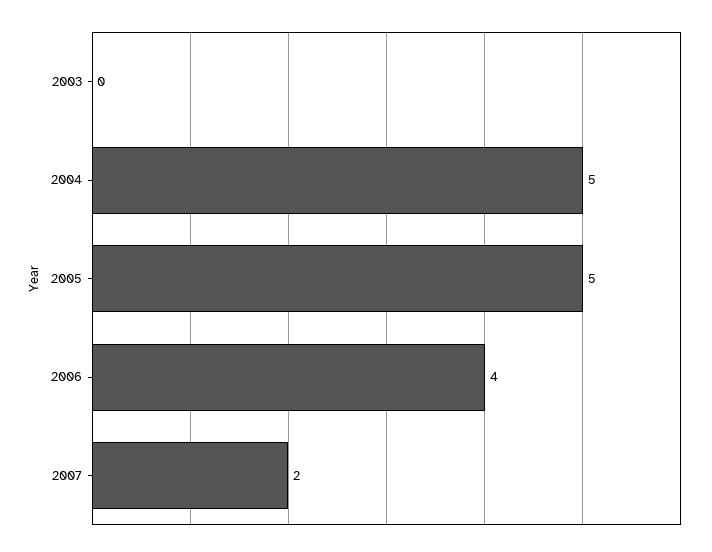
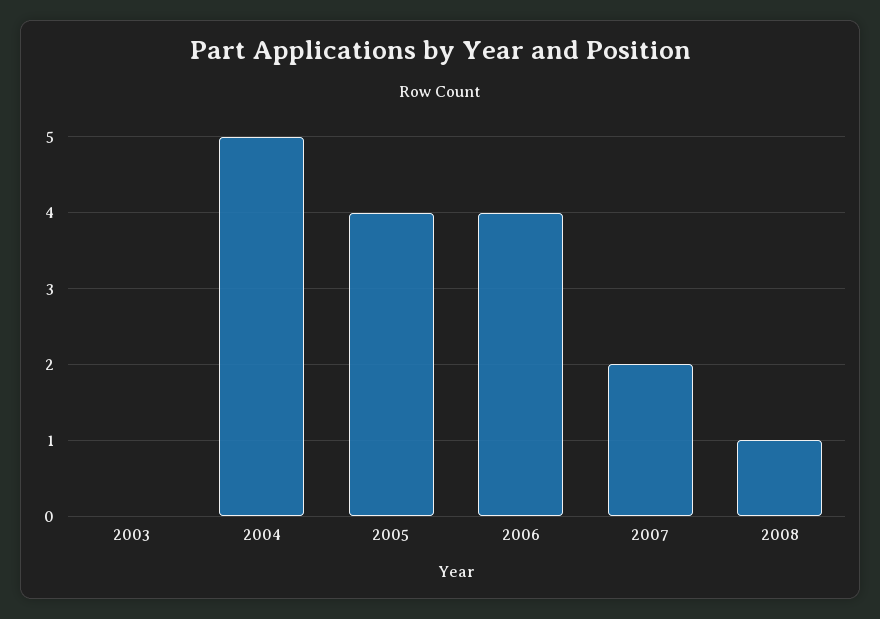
2005: 5 -> 4
2008: none -> 1

